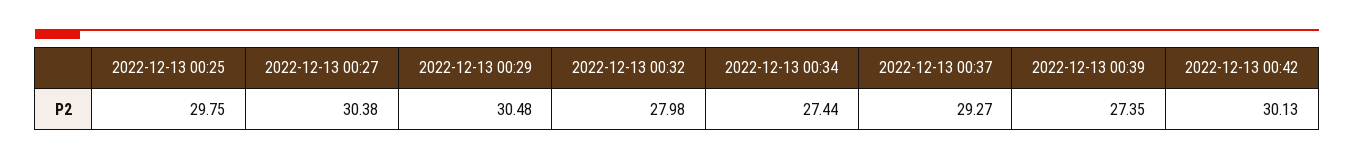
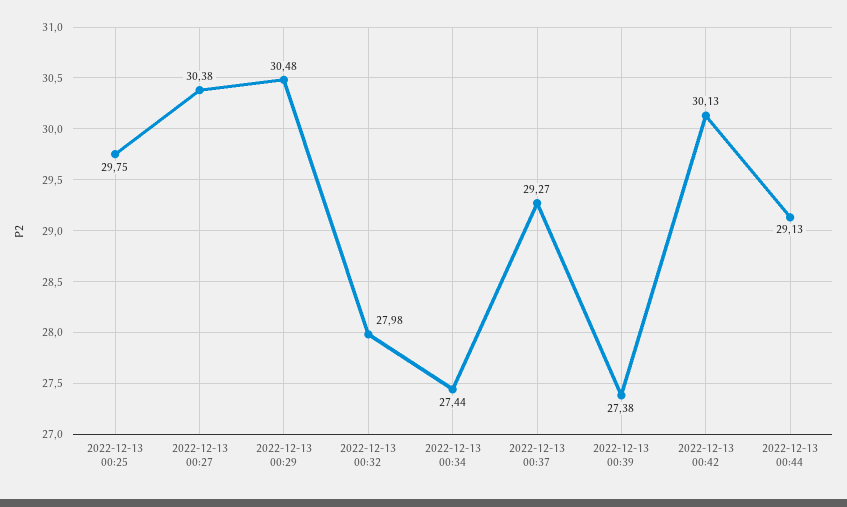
2022-12-13 00:39: 27.35 -> 27.38
2022-12-13 00:44: none -> 29.13

